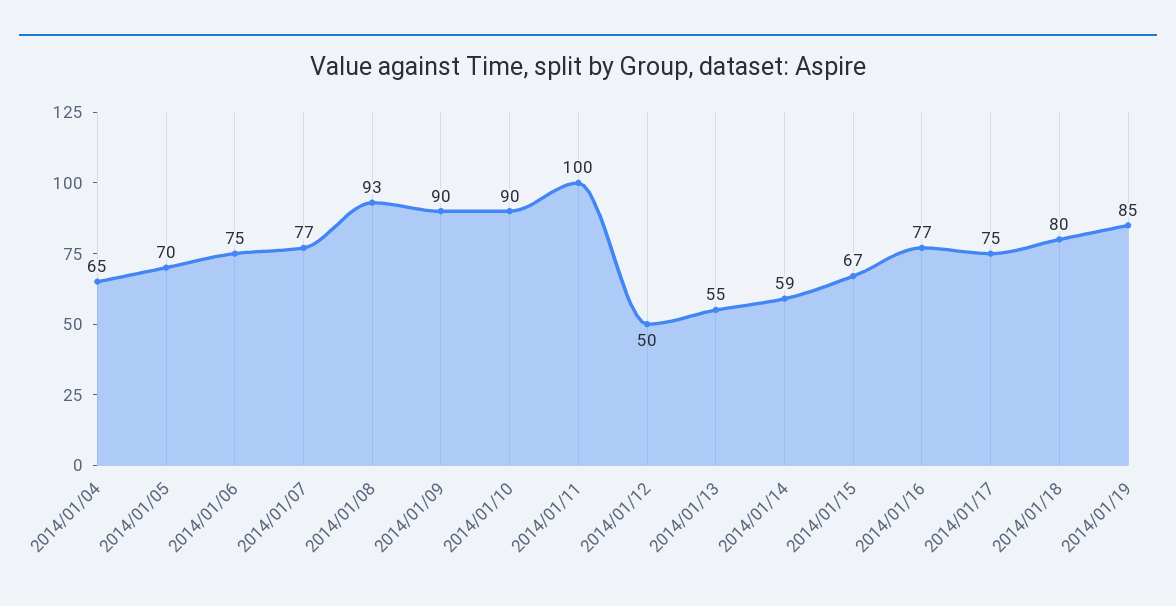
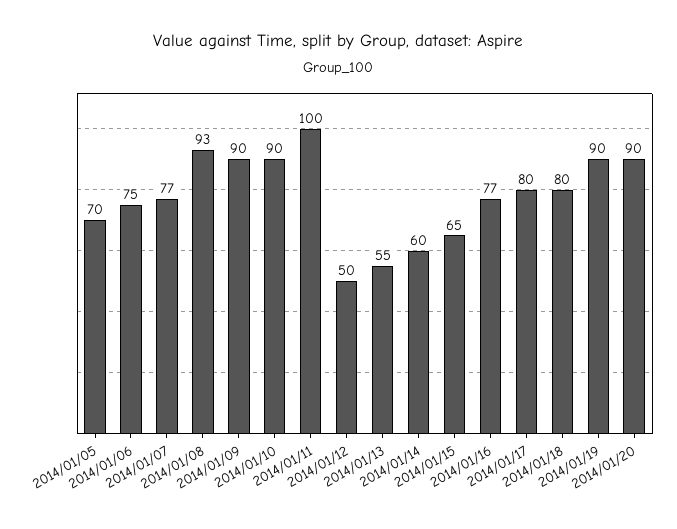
2014/01/04: 65 -> none
2014/01/14: 59 -> 60
2014/01/15: 67 -> 65
2014/01/17: 75 -> 80
2014/01/19: 85 -> 90
2014/01/20: none -> 90

